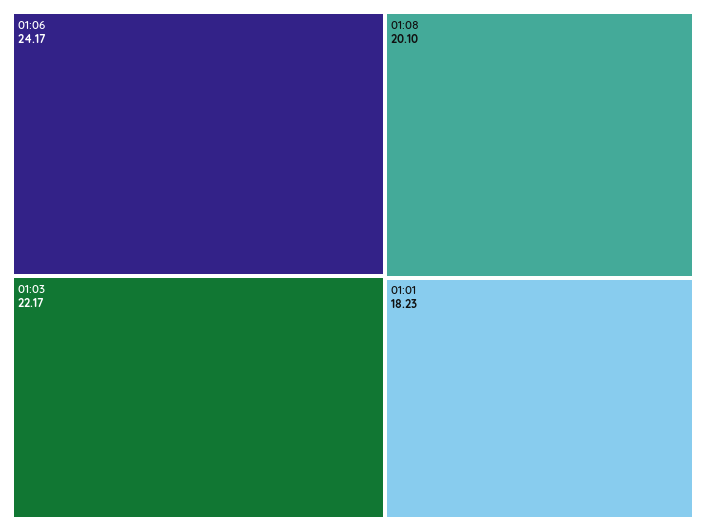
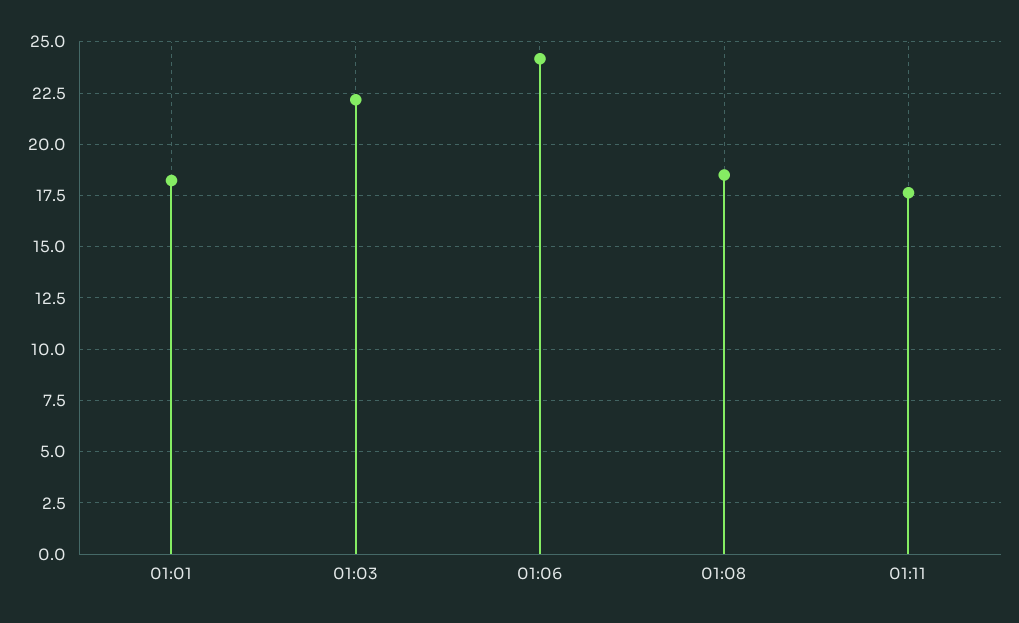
01:08: 20.1 -> 18.5
01:11: none -> 17.5

